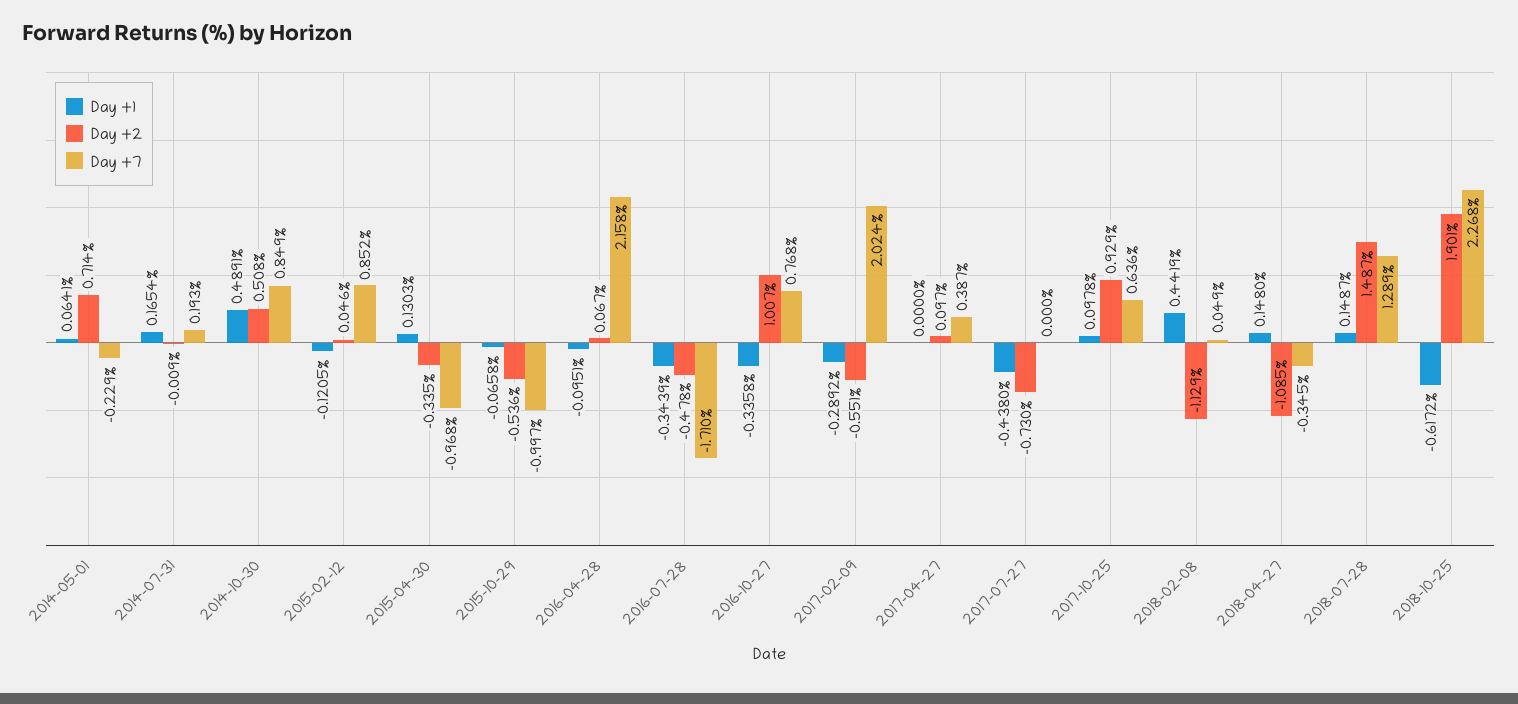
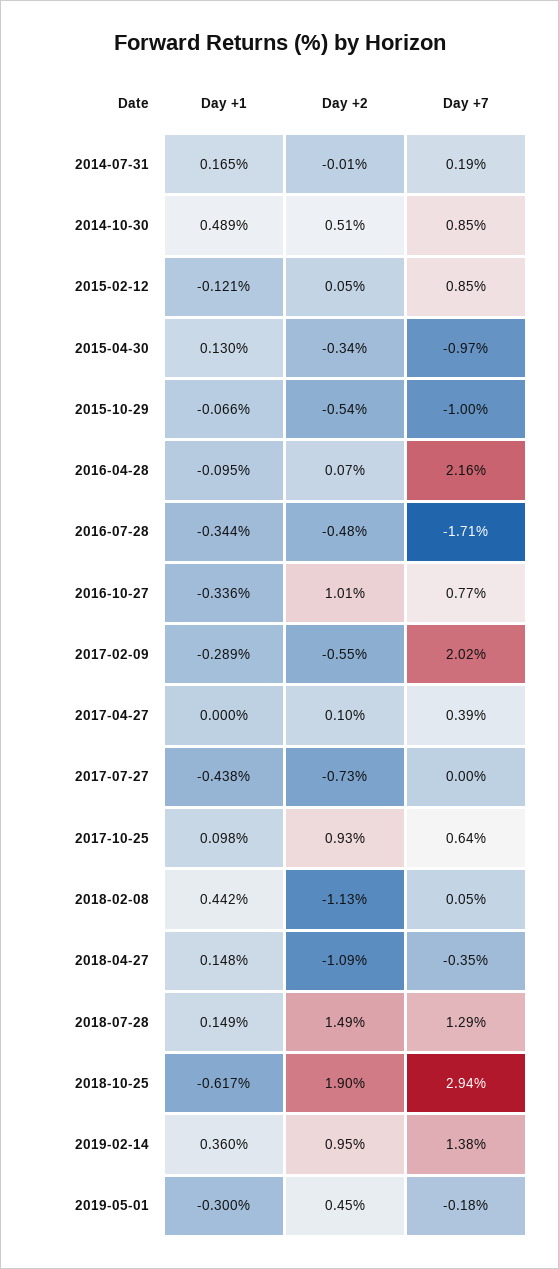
Day +1, 2014-05-01: 0.0641 -> none
Day +2, 2014-05-01: 0.714 -> none
Day +7, 2014-05-01: -0.229 -> none
Day +7, 2018-10-25: 2.268 -> 2.94
Day +1, 2019-02-14: none -> 0.36
Day +2, 2019-02-14: none -> 0.95
Day +7, 2019-02-14: none -> 1.38
Day +1, 2019-05-01: none -> -0.3
Day +2, 2019-05-01: none -> 0.45
Day +7, 2019-05-01: none -> -0.18

